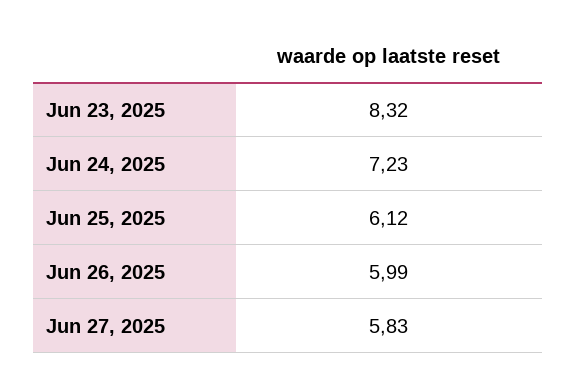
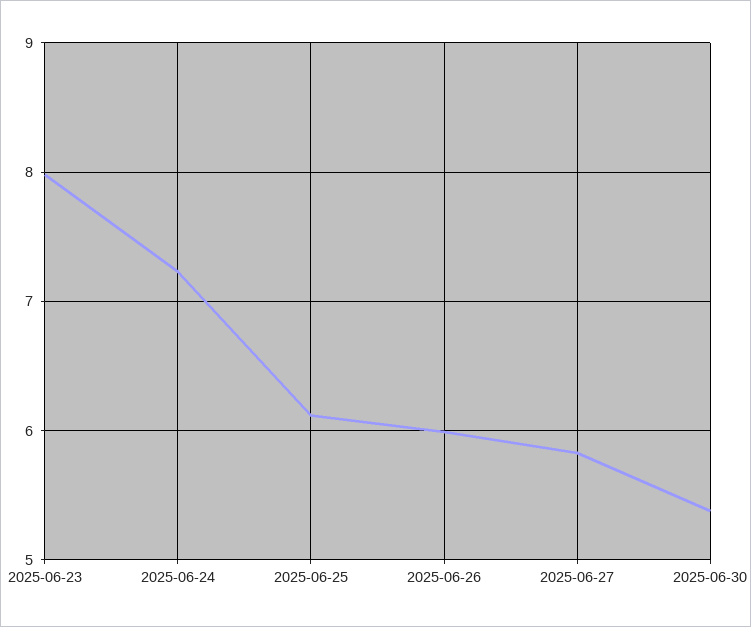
Jun 23, 2025: 8.32 -> 8
2025-06-30: none -> 5.4

